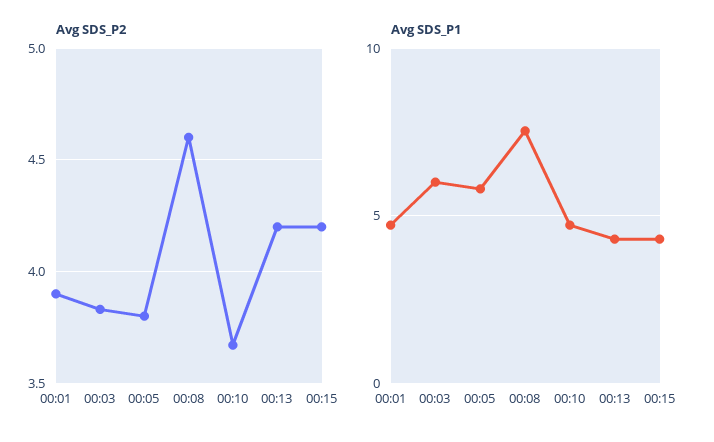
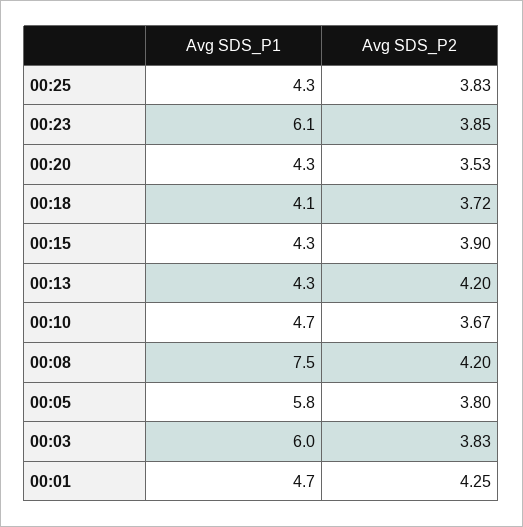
Avg SDS_P2, 00:01: 3.9 -> 4.25
Avg SDS_P2, 00:08: 4.6 -> 4.2
Avg SDS_P2, 00:15: 4.2 -> 3.9
Avg SDS_P1, 00:25: none -> 4.3
Avg SDS_P2, 00:25: none -> 3.83
Avg SDS_P1, 00:23: none -> 6.1
Avg SDS_P2, 00:23: none -> 3.85
Avg SDS_P1, 00:20: none -> 4.3
Avg SDS_P2, 00:20: none -> 3.53
Avg SDS_P1, 00:18: none -> 4.1
Avg SDS_P2, 00:18: none -> 3.72

